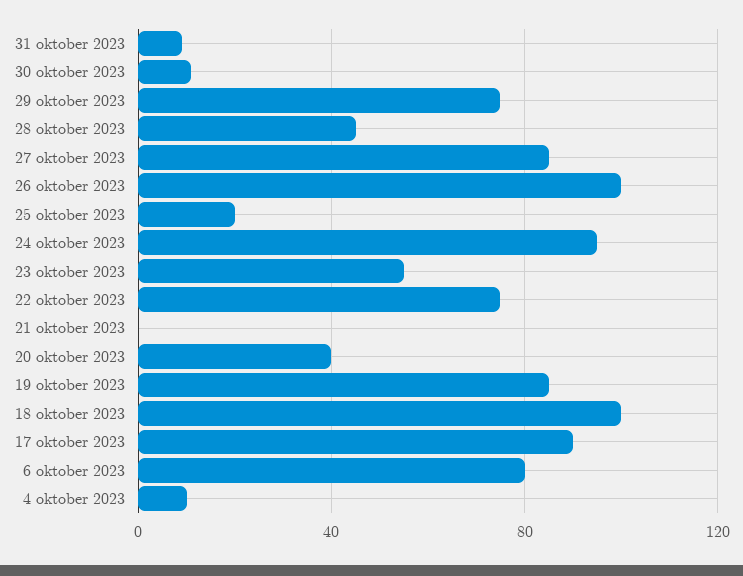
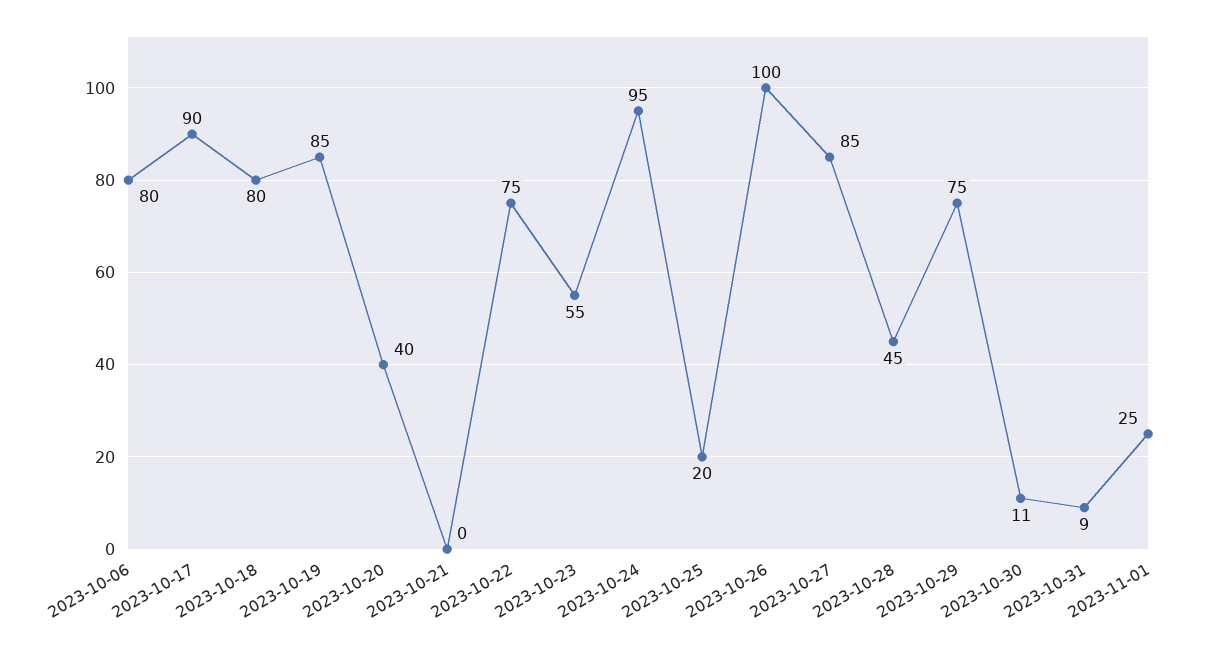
18 oktober 2023: 100 -> 80
4 oktober 2023: 10 -> none
2023-11-01: none -> 25

